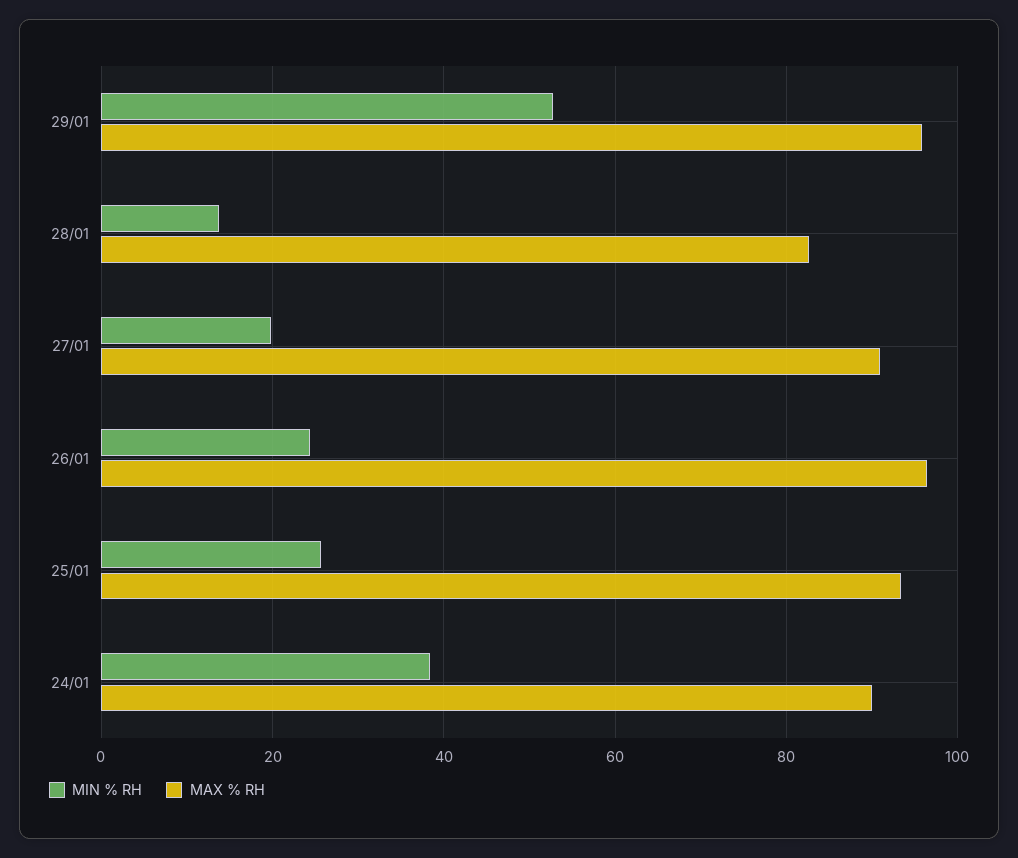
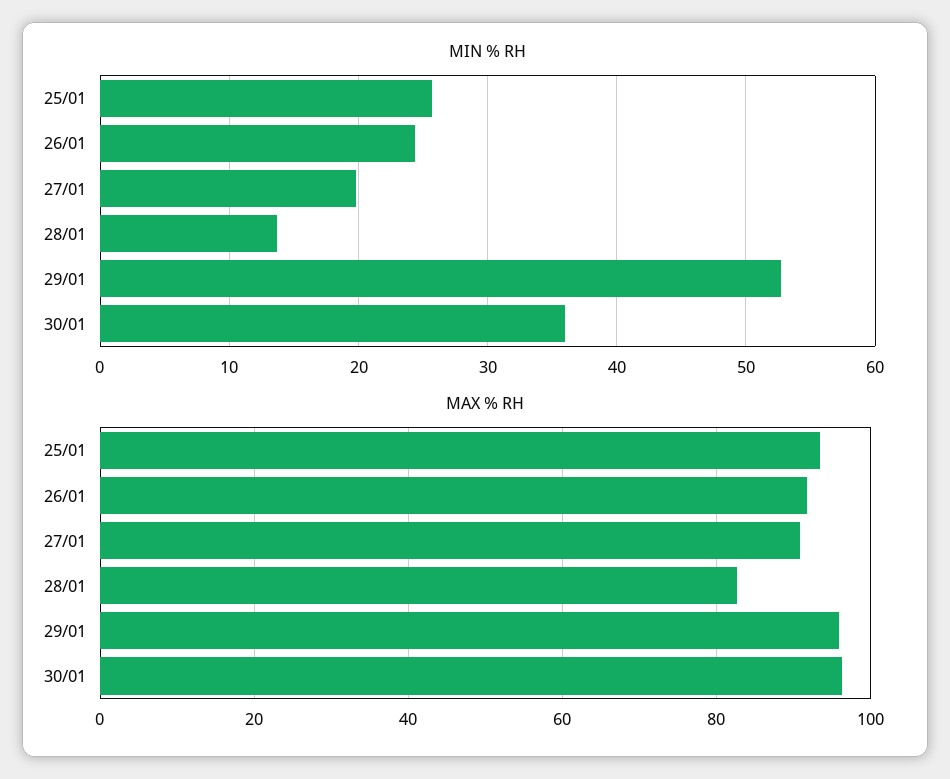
MAX % RH, 26/01: 96 -> 92
MIN % RH, 24/01: 38 -> none
MAX % RH, 24/01: 90 -> none
MIN % RH, 30/01: none -> 36
MAX % RH, 30/01: none -> 96

